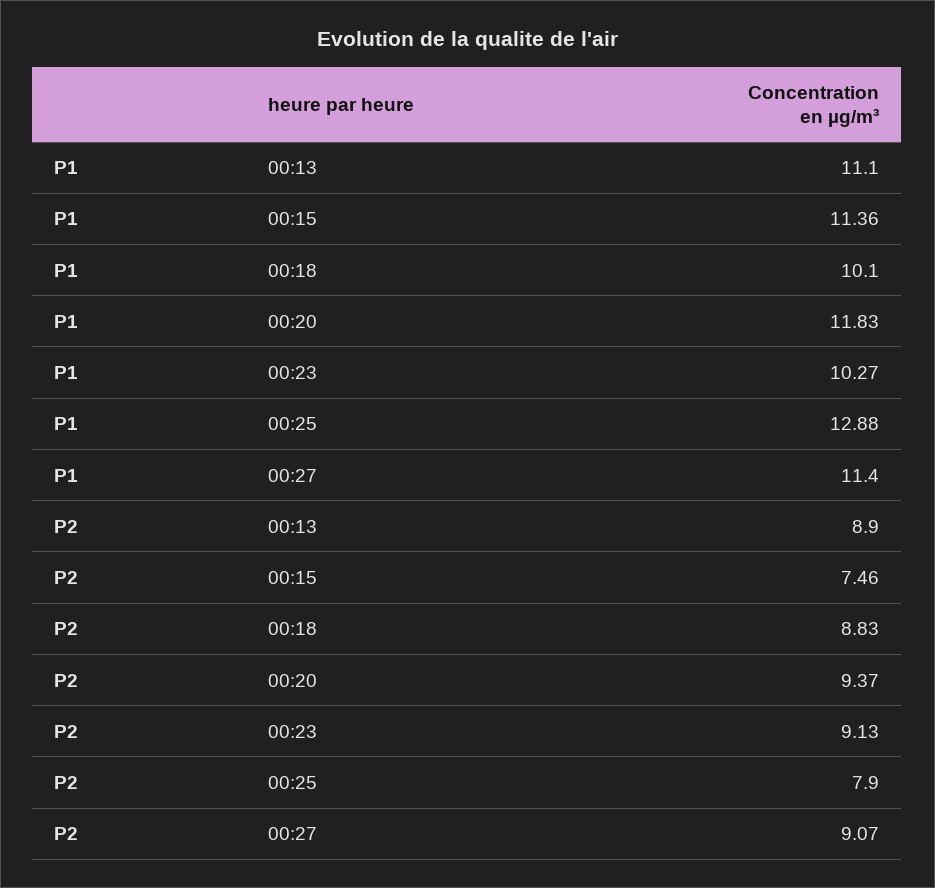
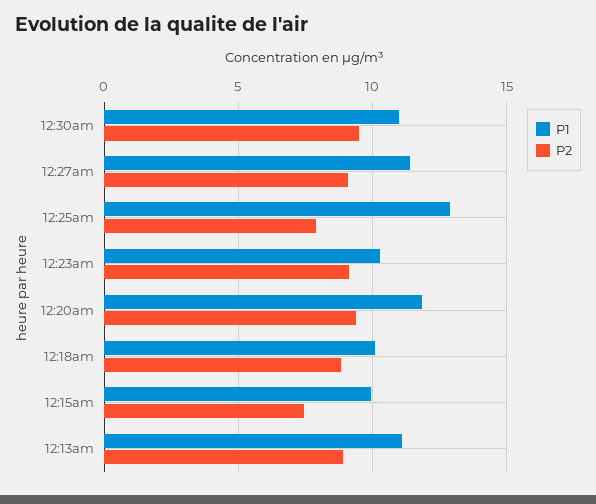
P1, 00:15: 11.36 -> 10
P1, 12:30am: none -> 11
P2, 12:30am: none -> 9.5

